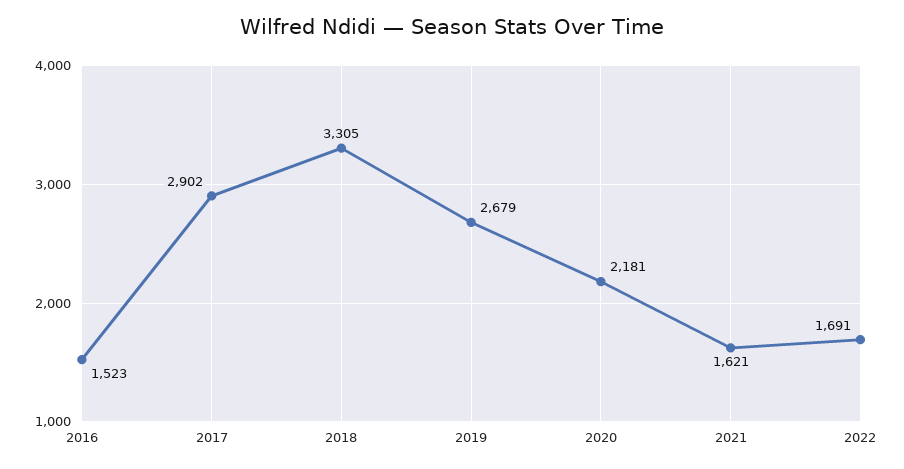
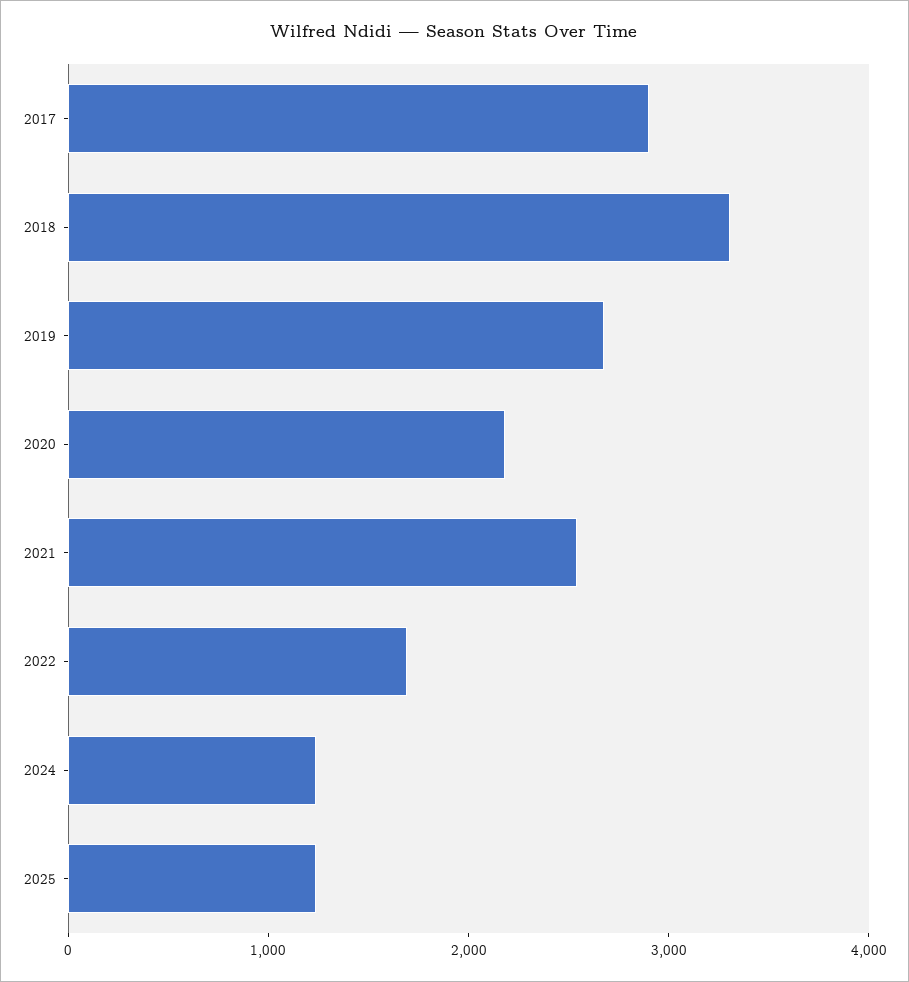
2016: 1523 -> none
2021: 1621 -> 2600
2024: none -> 1200
2025: none -> 1200

